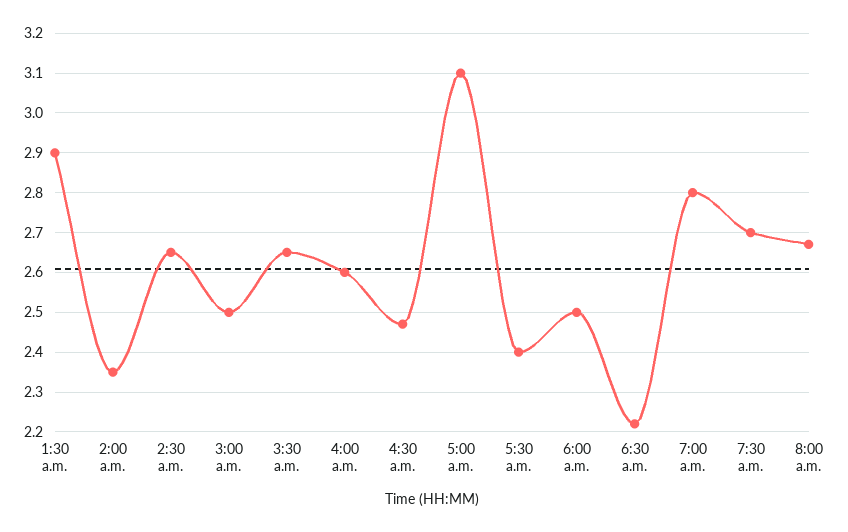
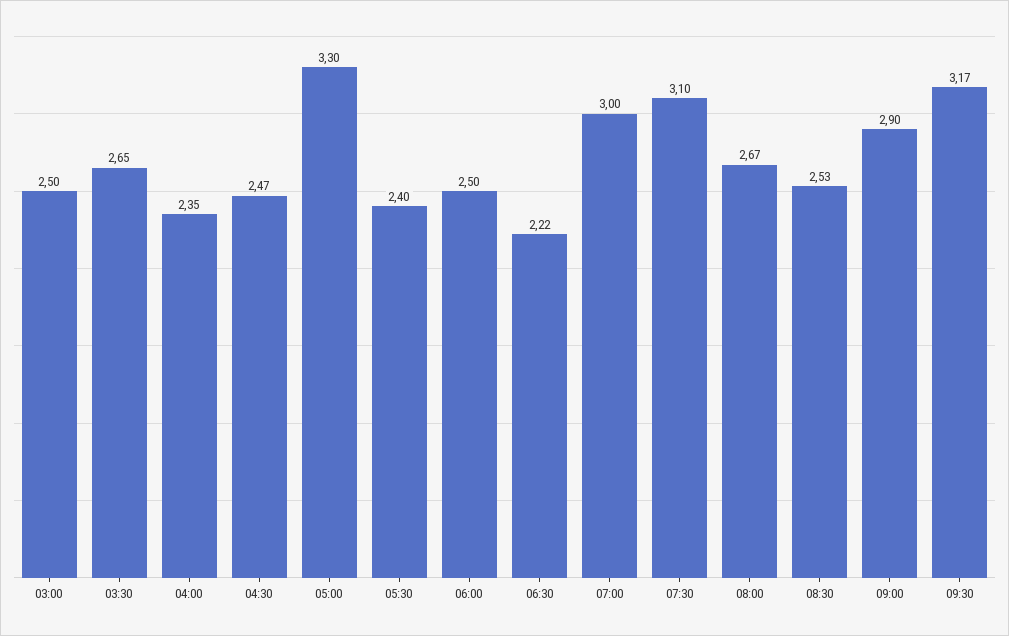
1:30 a.m.: 2.9 -> none
2:00 a.m.: 2.35 -> none
2:30 a.m.: 2.65 -> none
4:00 a.m.: 2.6 -> 2.35
5:00 a.m.: 3.1 -> 3.3
7:00 a.m.: 2.8 -> 3
7:30 a.m.: 2.7 -> 3.1
08:30: none -> 2.53
09:00: none -> 2.9
09:30: none -> 3.17

